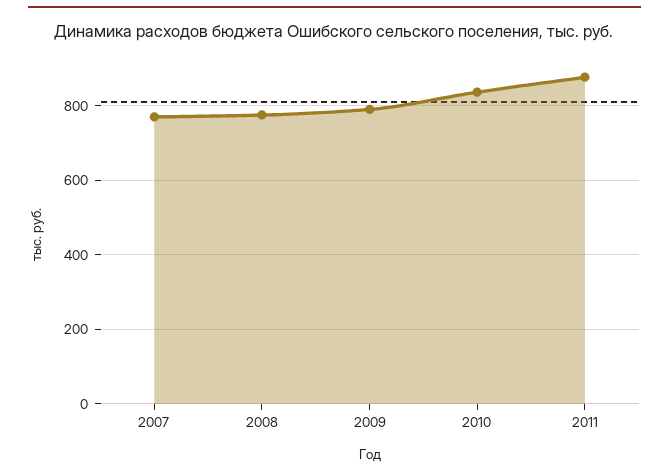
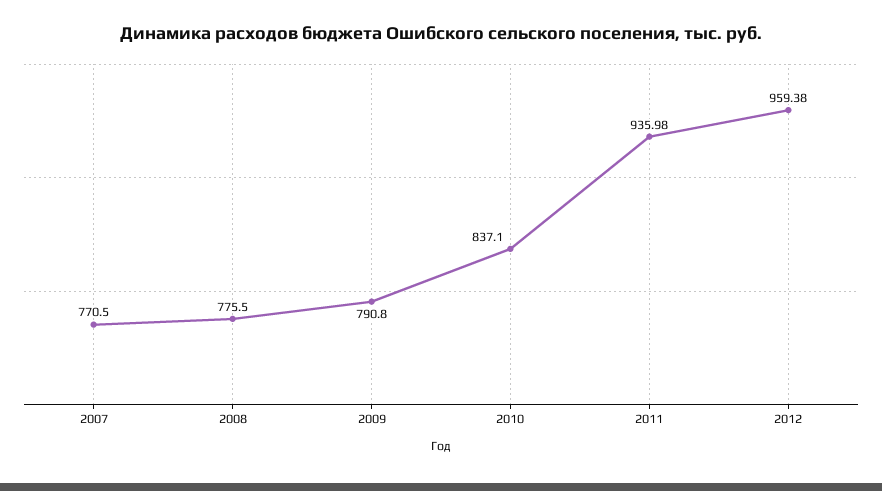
2011: 880 -> 935.98
2012: none -> 959.38

